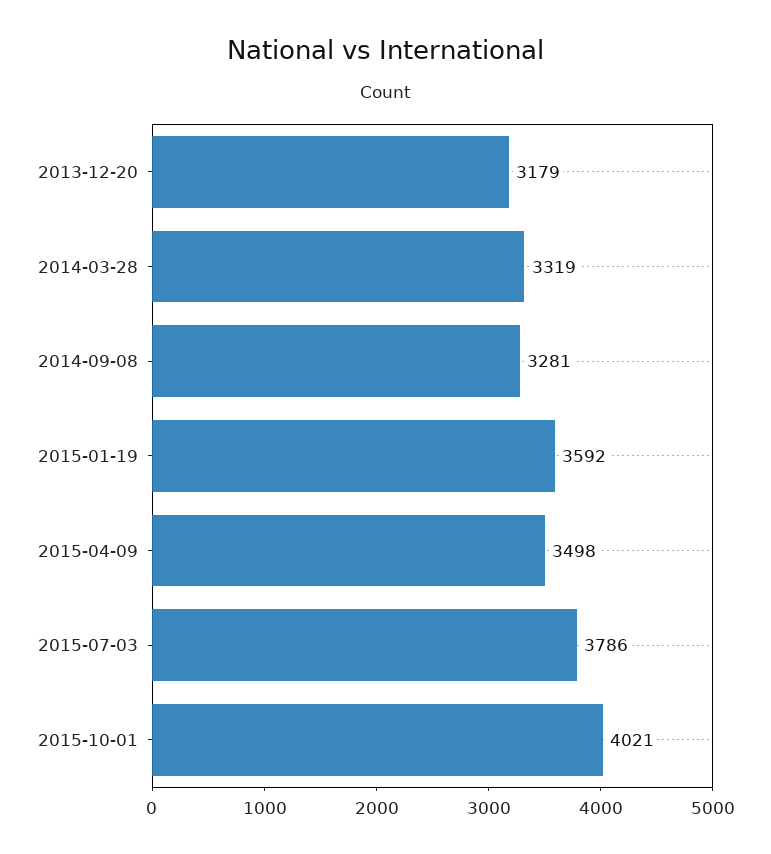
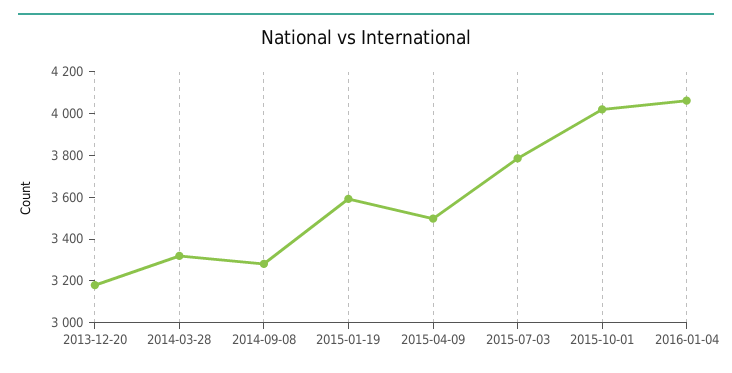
2016-01-04: none -> 4050

